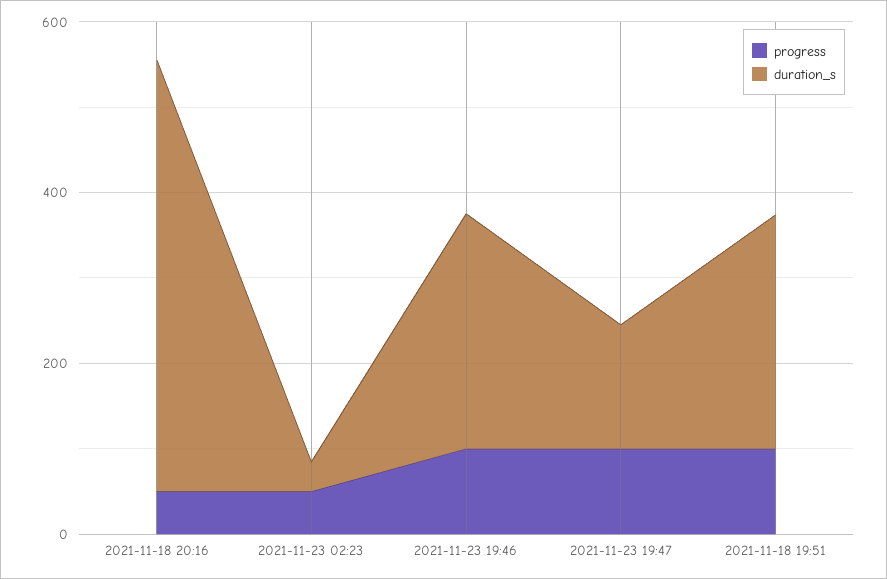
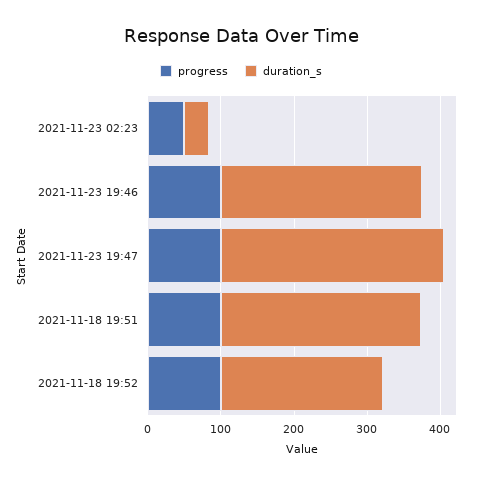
progress, 2021-11-18 20:16: 50 -> none
duration_s, 2021-11-18 20:16: 500 -> none
duration_s, 2021-11-23 19:47: 150 -> 300
progress, 2021-11-18 19:52: none -> 100
duration_s, 2021-11-18 19:52: none -> 220

